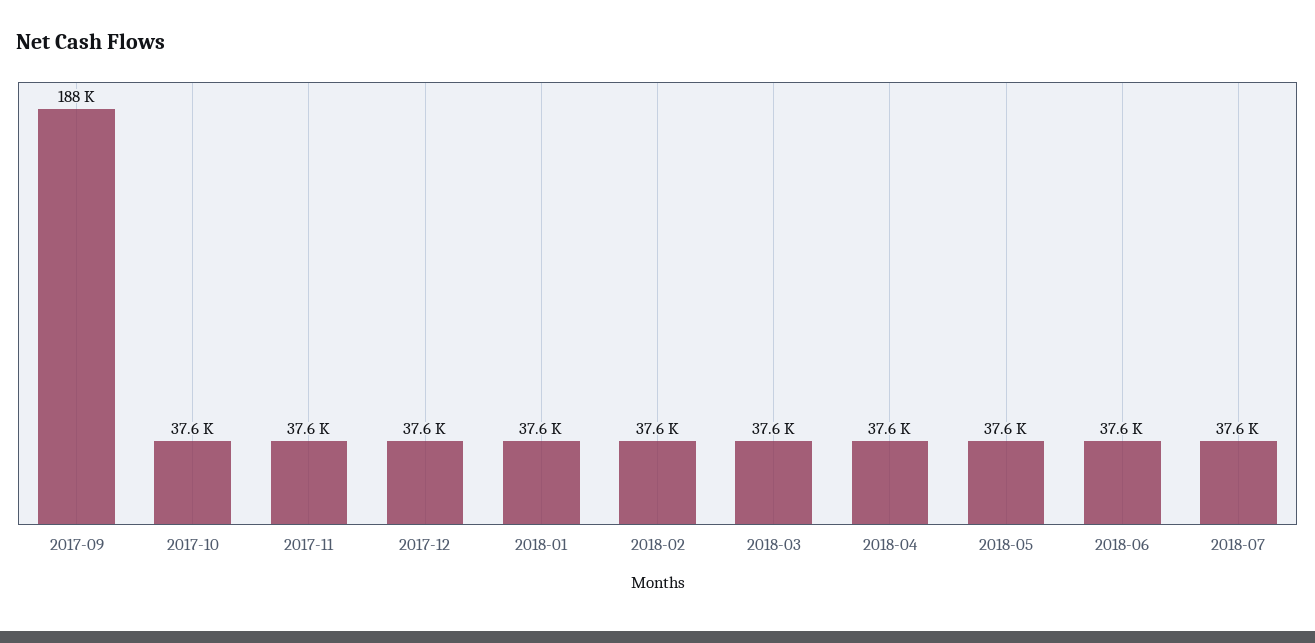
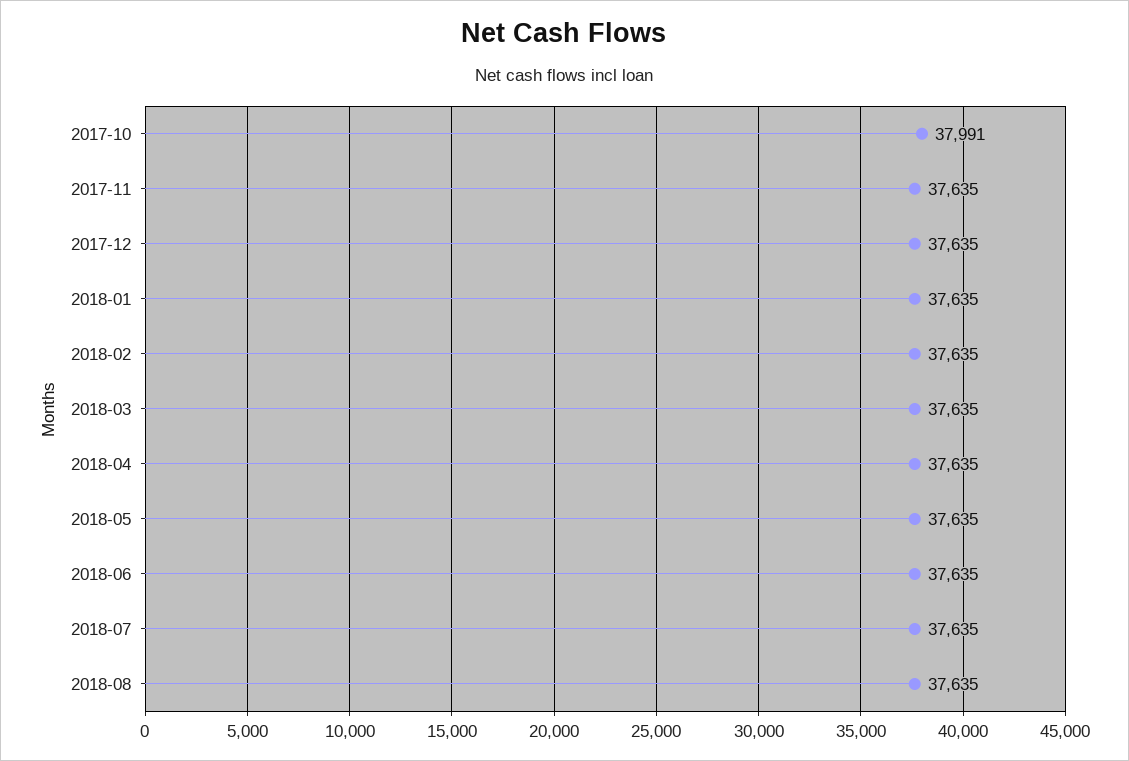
2017-09: 188000 -> none
2017-10: 37600 -> 37991
2018-08: none -> 37635

